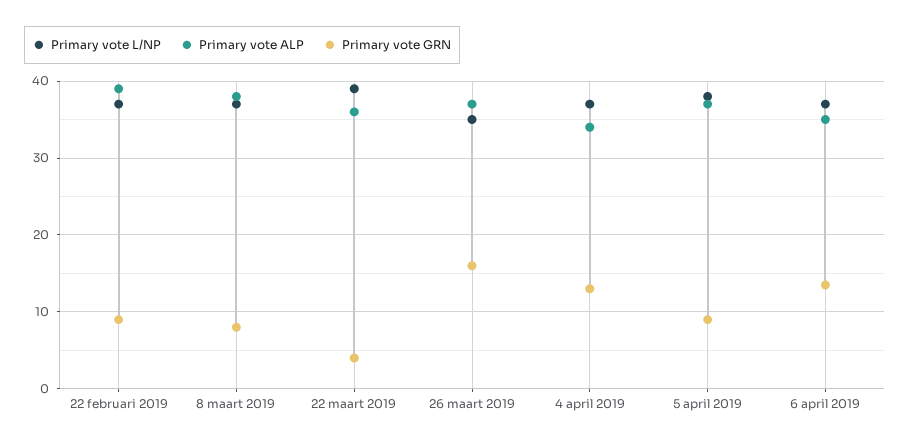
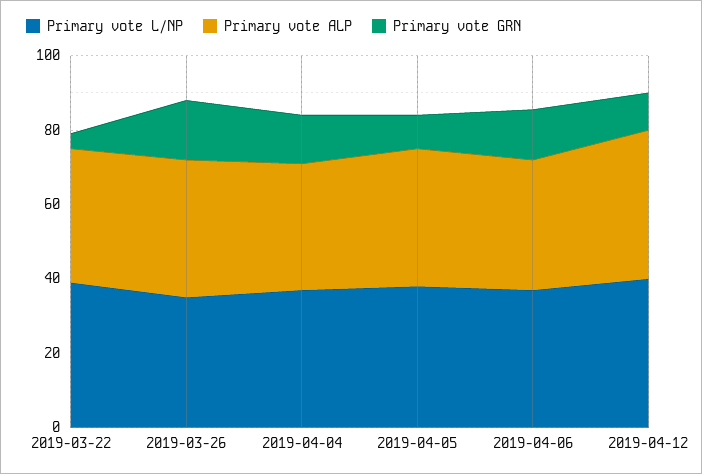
Primary vote L/NP, 22 februari 2019: 37 -> none
Primary vote ALP, 22 februari 2019: 39 -> none
Primary vote GRN, 22 februari 2019: 9 -> none
Primary vote L/NP, 8 maart 2019: 37 -> none
Primary vote ALP, 8 maart 2019: 38 -> none
Primary vote GRN, 8 maart 2019: 8 -> none
Primary vote L/NP, 2019-04-12: none -> 40
Primary vote ALP, 2019-04-12: none -> 40
Primary vote GRN, 2019-04-12: none -> 10

